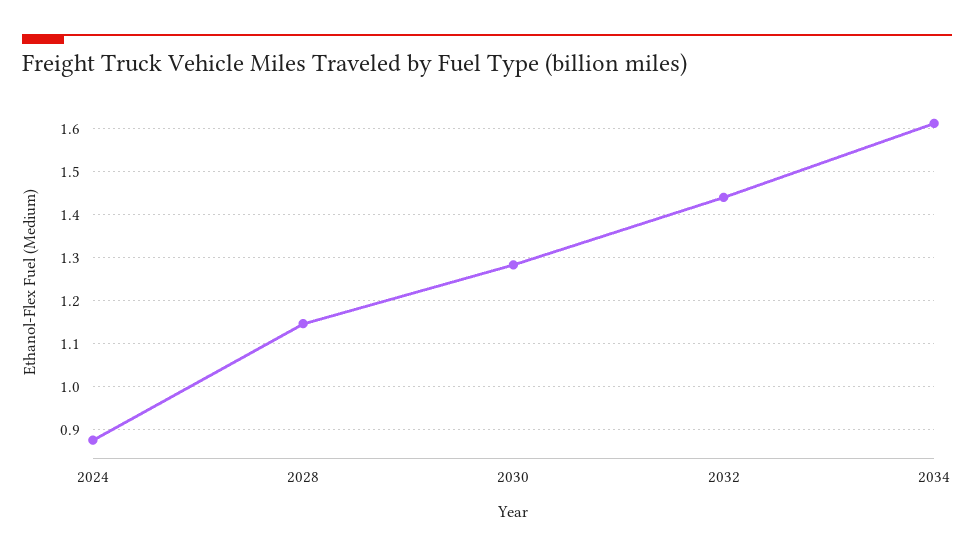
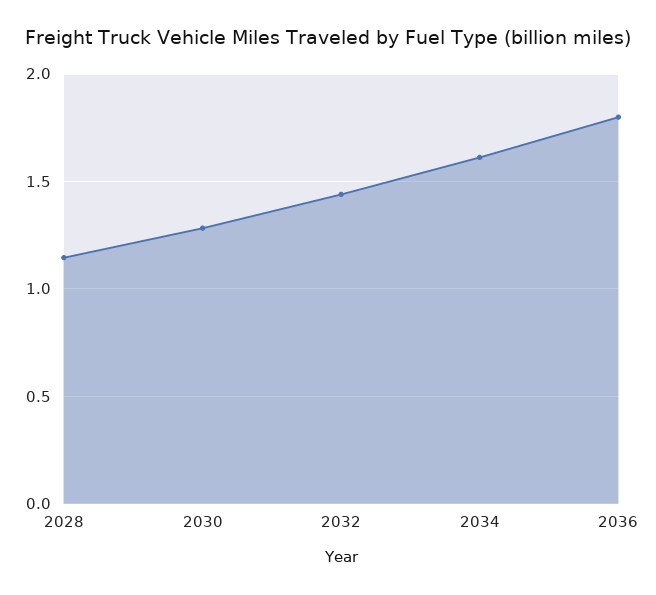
2024: 0.88 -> none
2036: none -> 1.8

